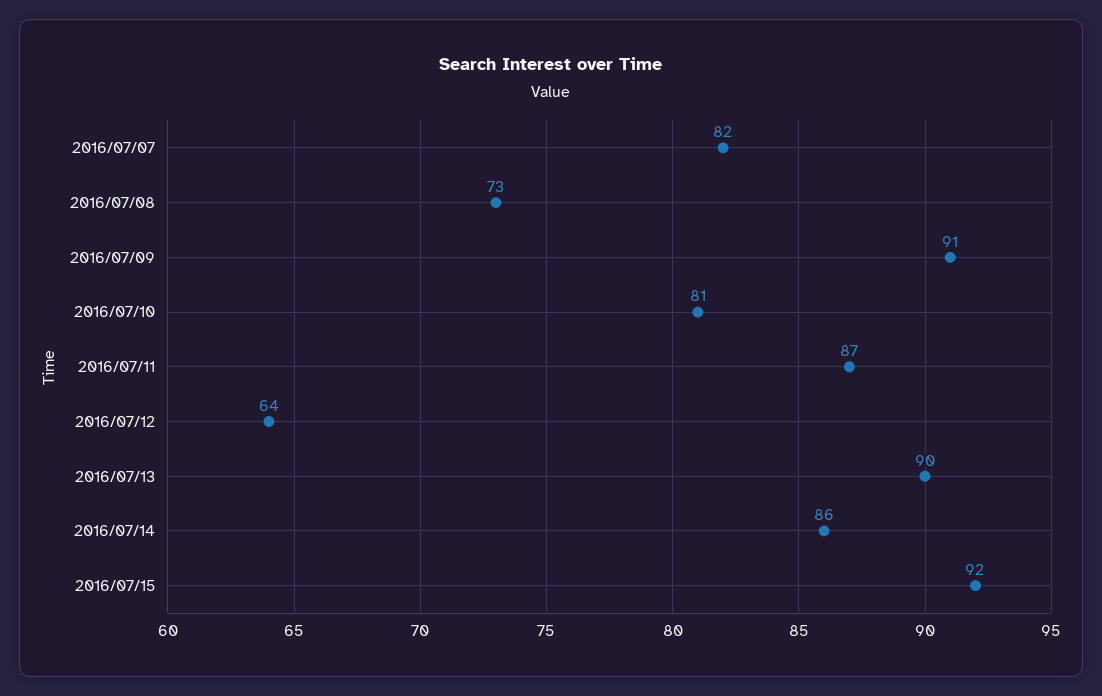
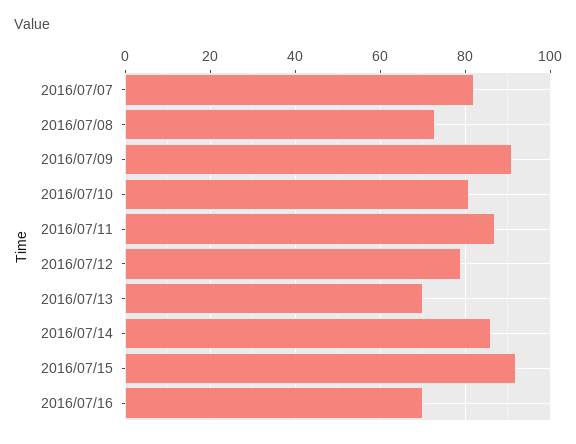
2016/07/12: 64 -> 80
2016/07/13: 90 -> 70
2016/07/16: none -> 70

